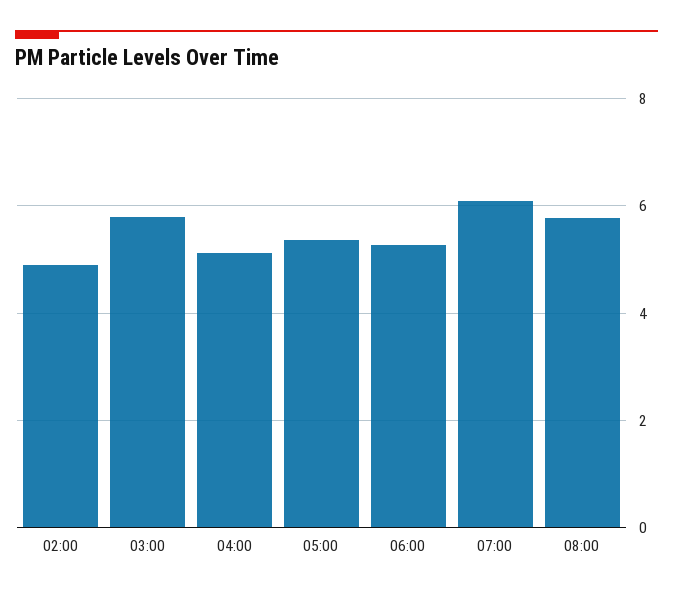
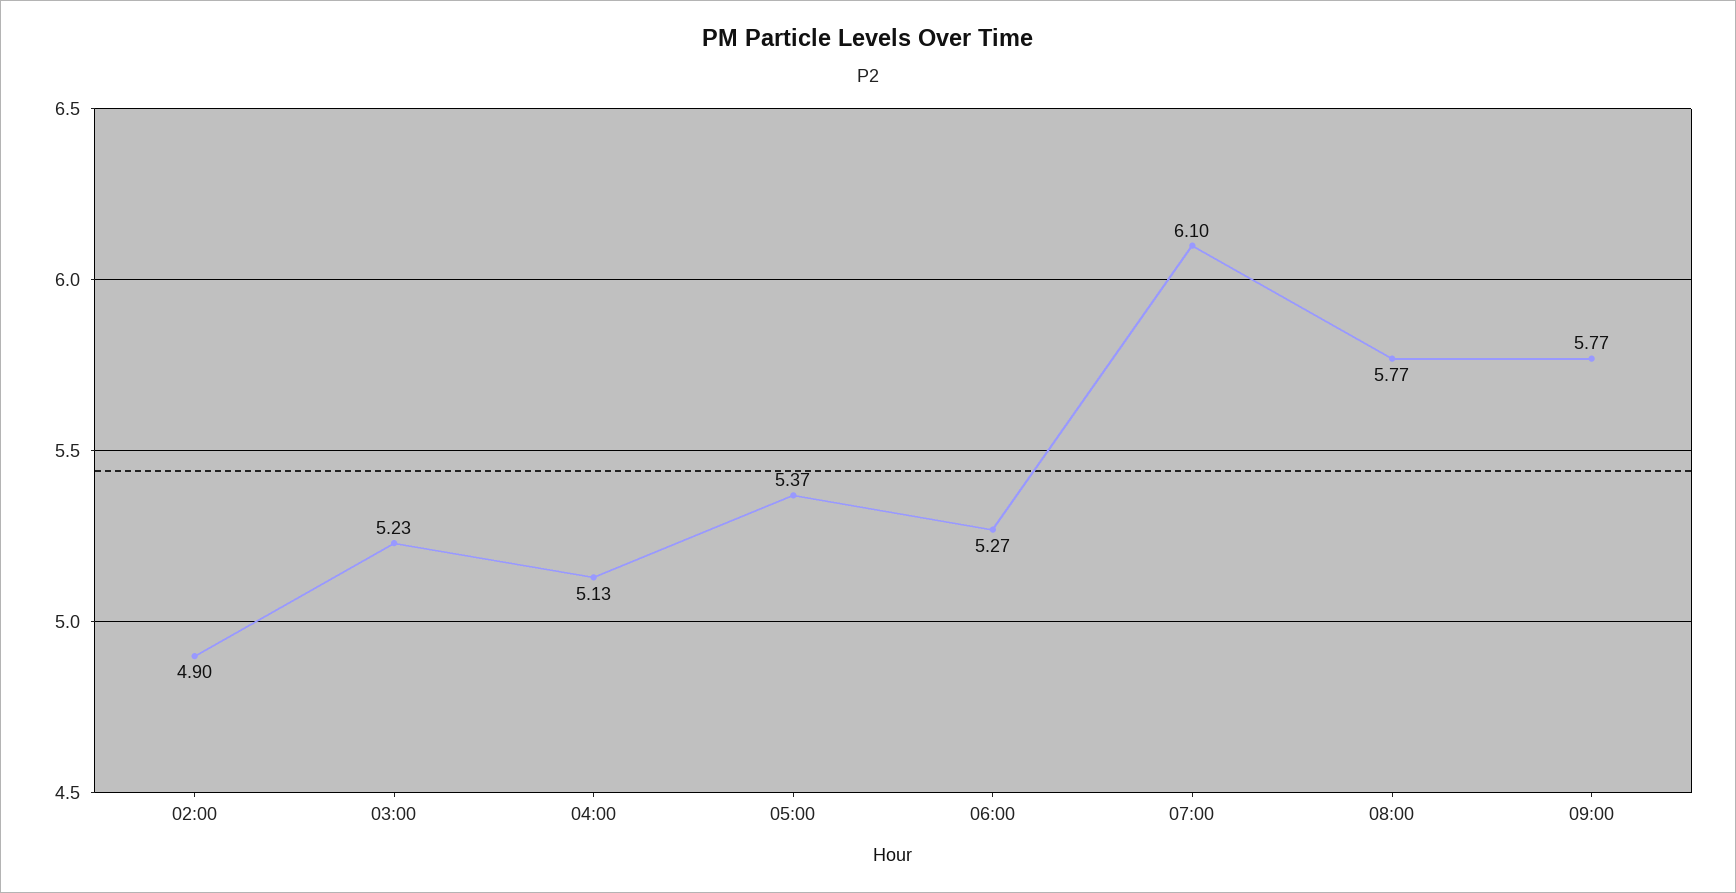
03:00: 5.8 -> 5.23
09:00: none -> 5.77

